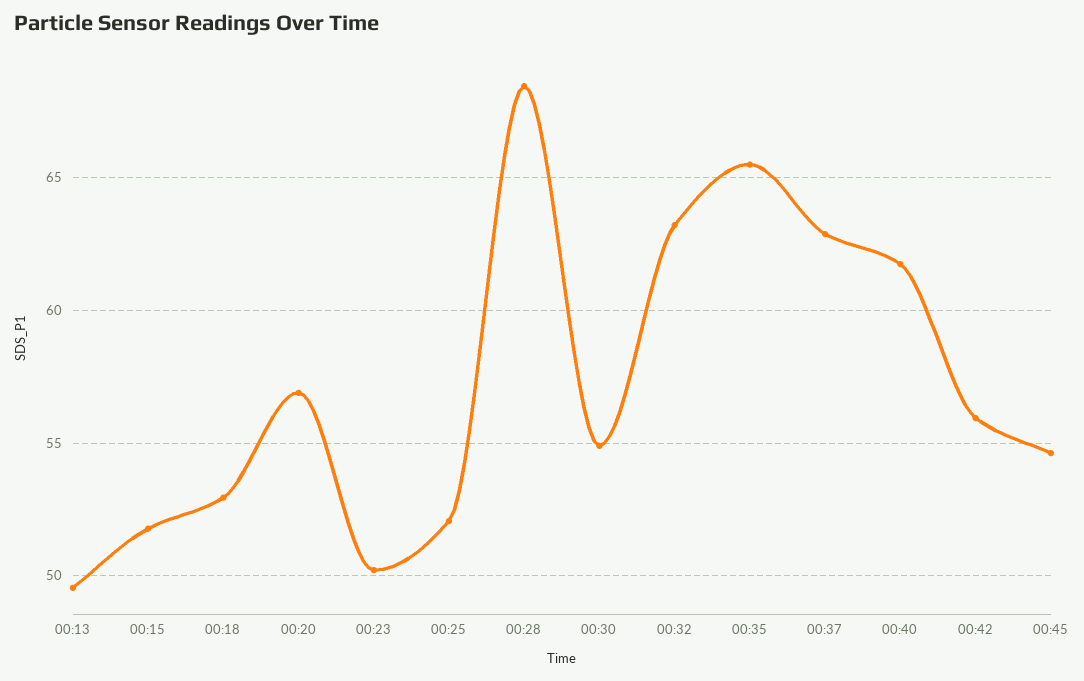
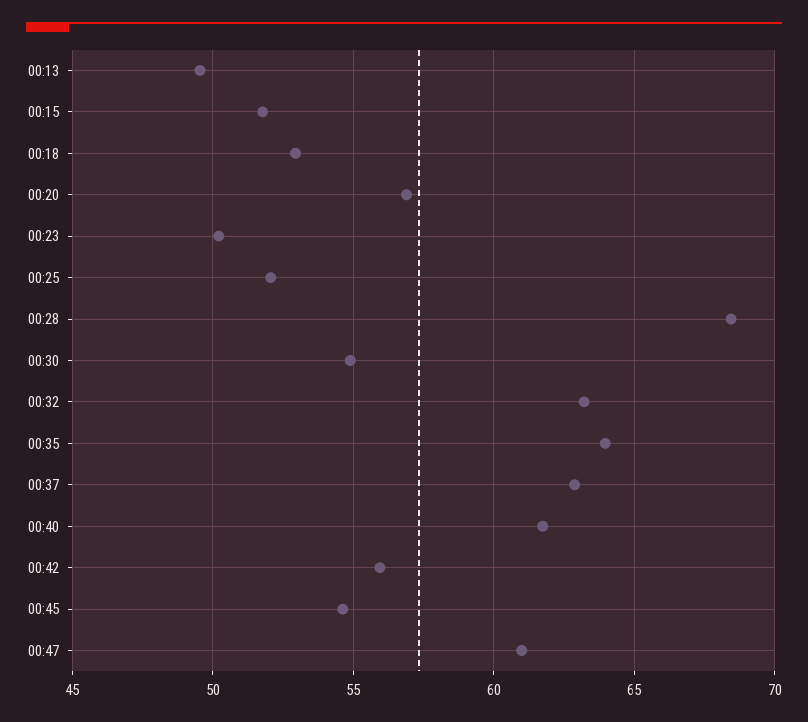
00:35: 65.5 -> 64
00:47: none -> 61

